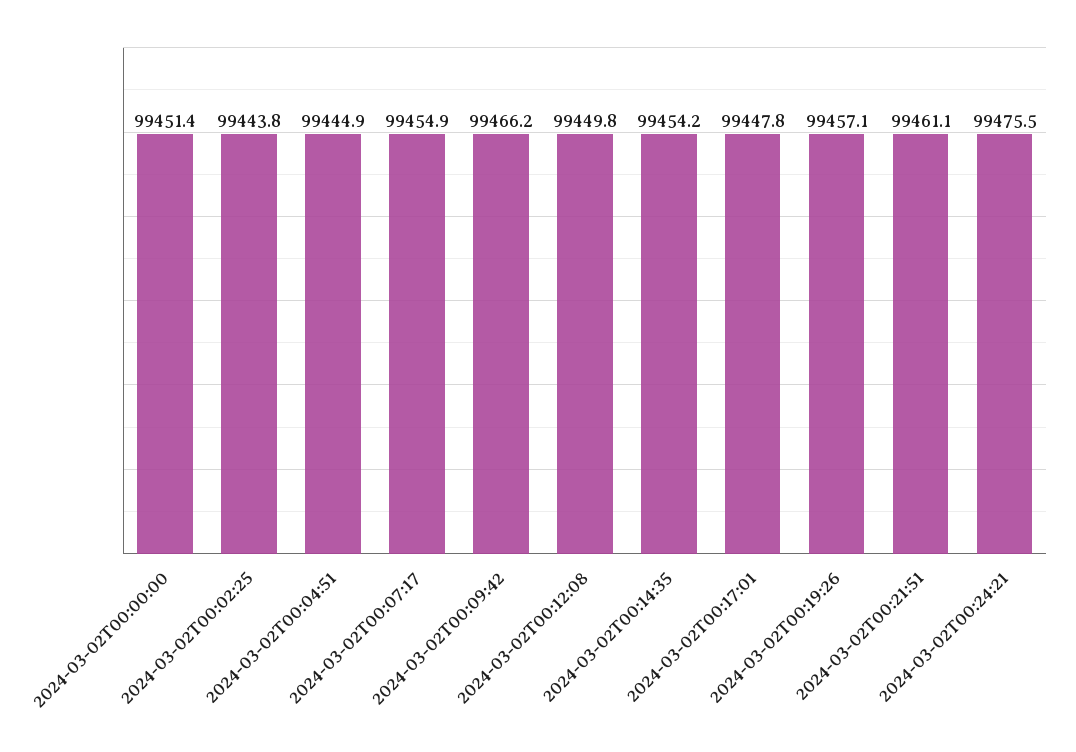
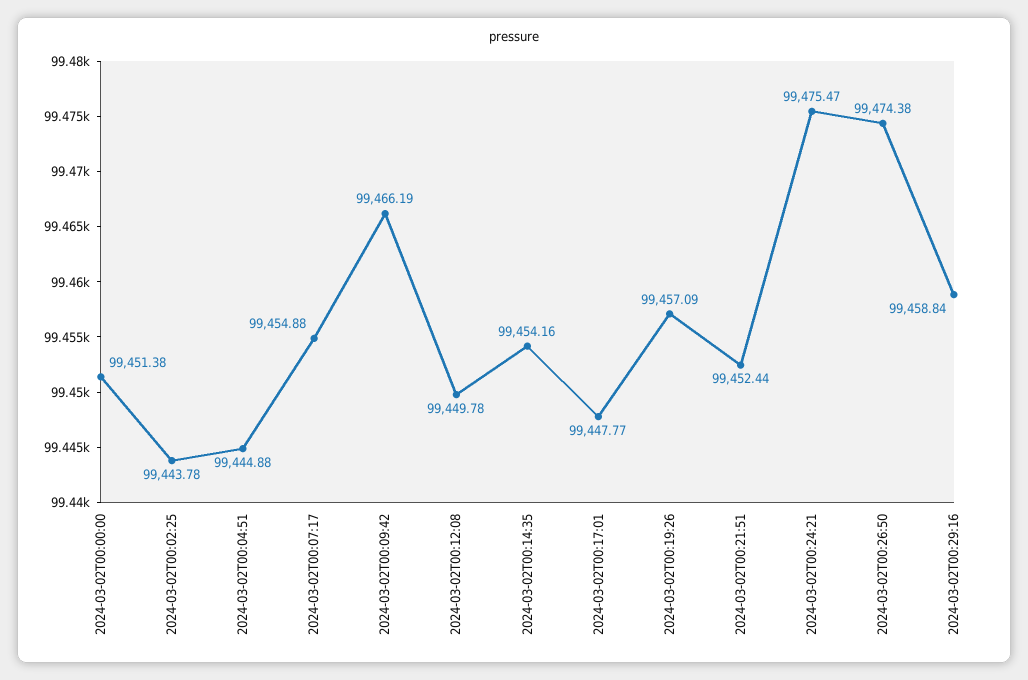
2024-03-02T00:21:51: 99461.1 -> 99452.44
2024-03-02T00:26:50: none -> 99474.38
2024-03-02T00:29:16: none -> 99458.84

